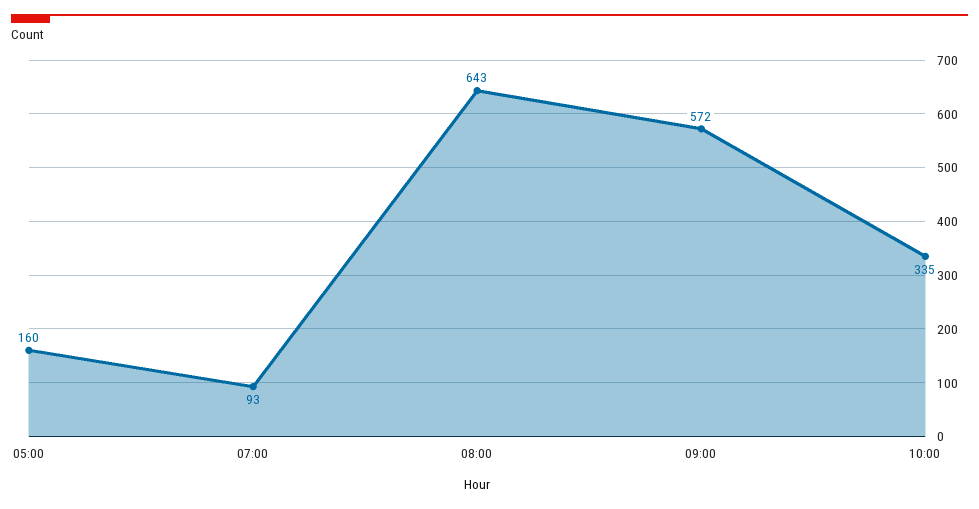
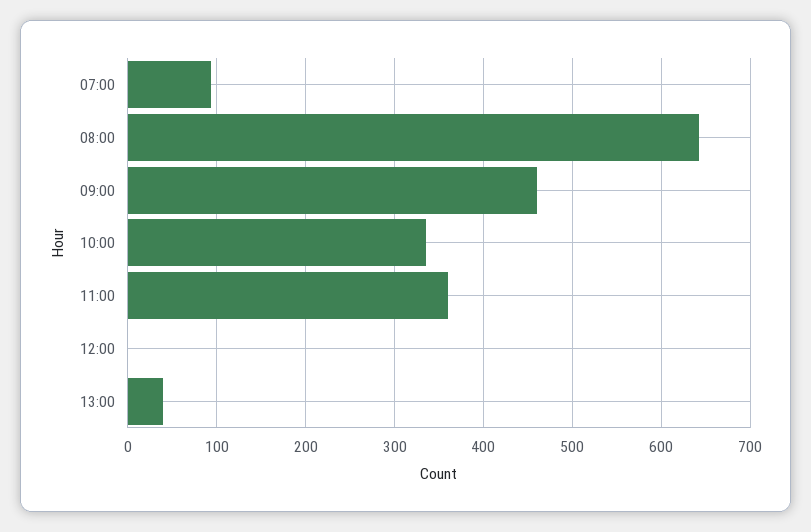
05:00: 160 -> none
09:00: 572 -> 460
11:00: none -> 360
12:00: none -> 0
13:00: none -> 40

